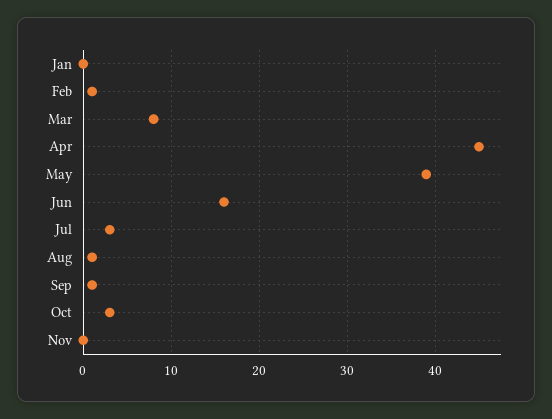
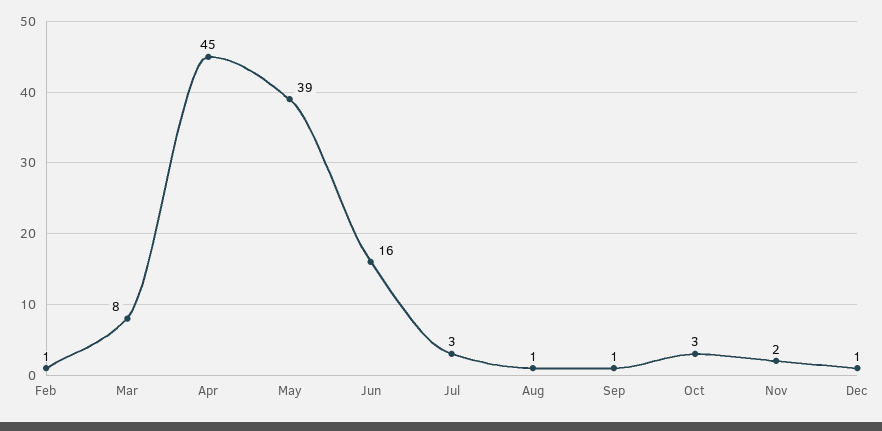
Jan: 0 -> none
Nov: 0 -> 2
Dec: none -> 1

